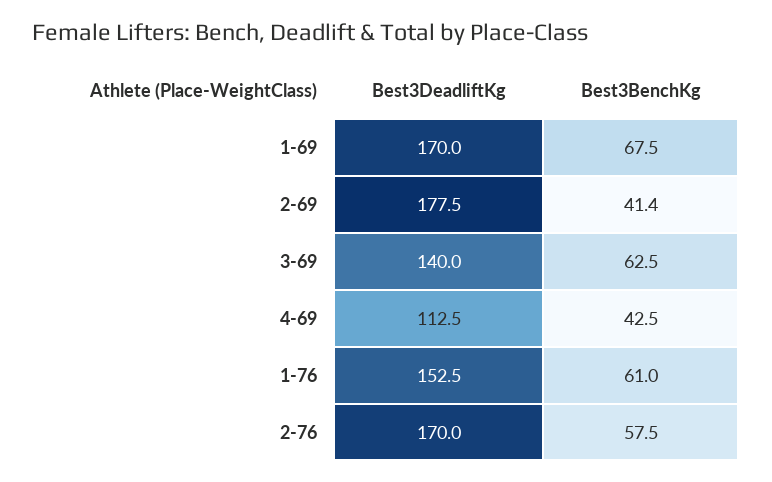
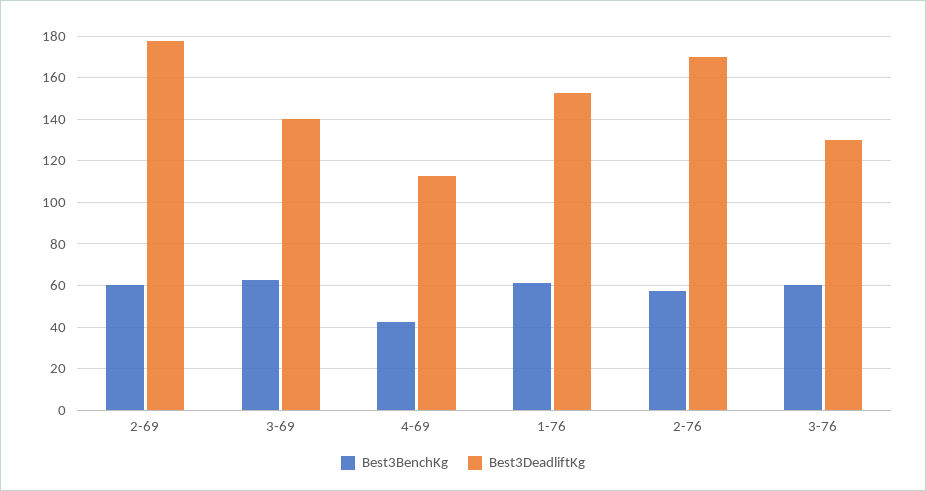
Best3DeadliftKg, 1-69: 170 -> none
Best3BenchKg, 1-69: 67.5 -> none
Best3BenchKg, 2-69: 41.4 -> 60
Best3BenchKg, 3-76: none -> 60
Best3DeadliftKg, 3-76: none -> 130

